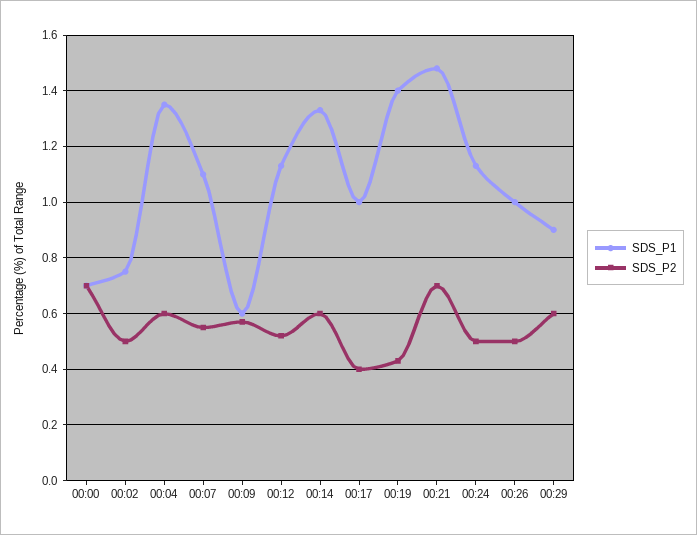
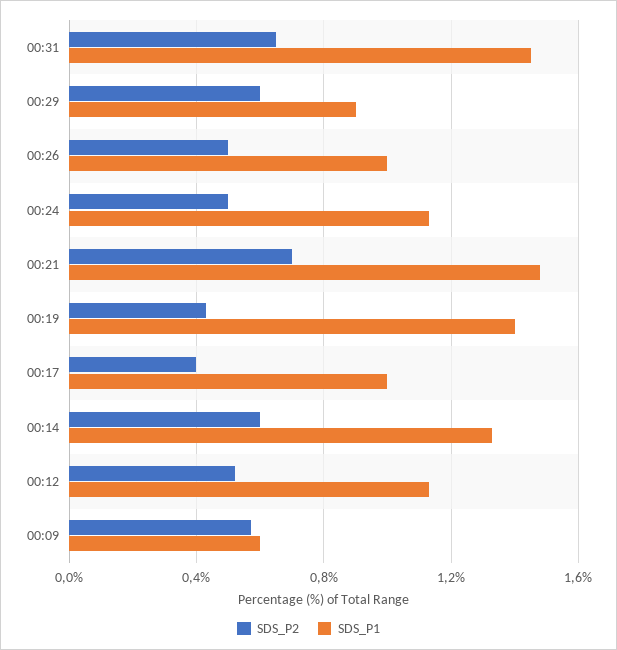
SDS_P1, 00:00: 0.7 -> none
SDS_P2, 00:00: 0.7 -> none
SDS_P1, 00:02: 0.75 -> none
SDS_P2, 00:02: 0.5 -> none
SDS_P1, 00:04: 1.35 -> none
SDS_P2, 00:04: 0.6 -> none
SDS_P1, 00:07: 1.1 -> none
SDS_P2, 00:07: 0.55 -> none
SDS_P2, 00:31: none -> 0.65
SDS_P1, 00:31: none -> 1.45

